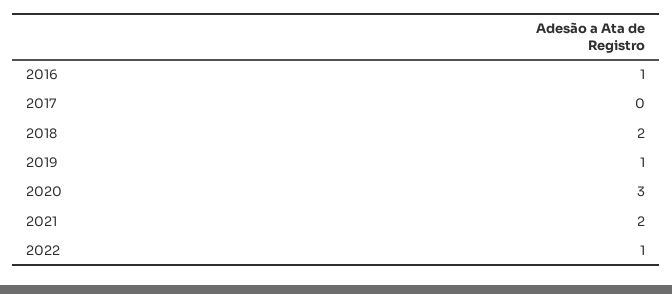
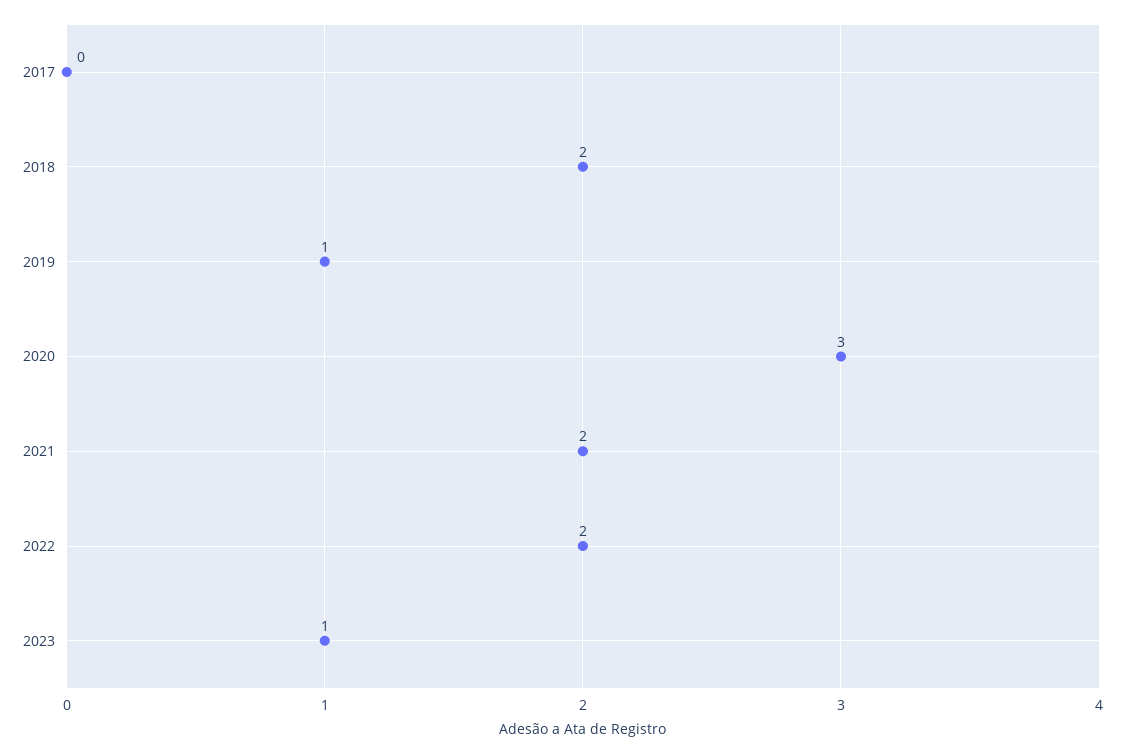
2016: 1 -> none
2022: 1 -> 2
2023: none -> 1

